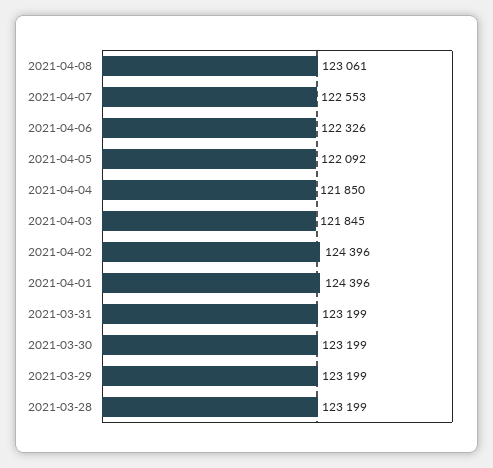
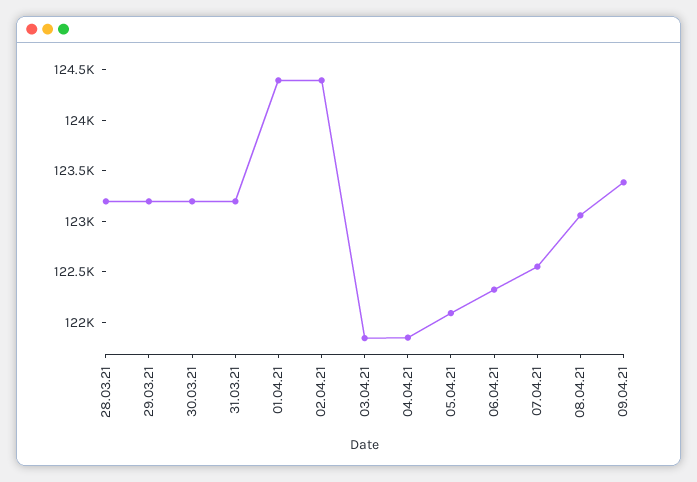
09.04.21: none -> 123400

